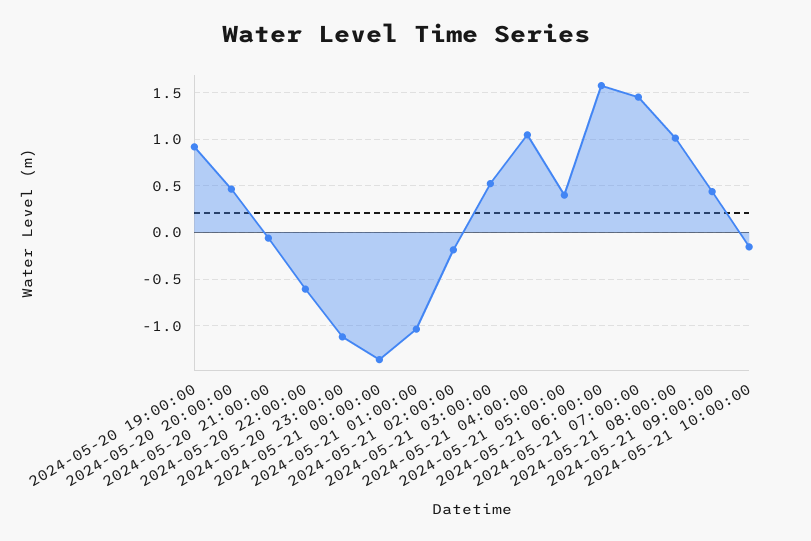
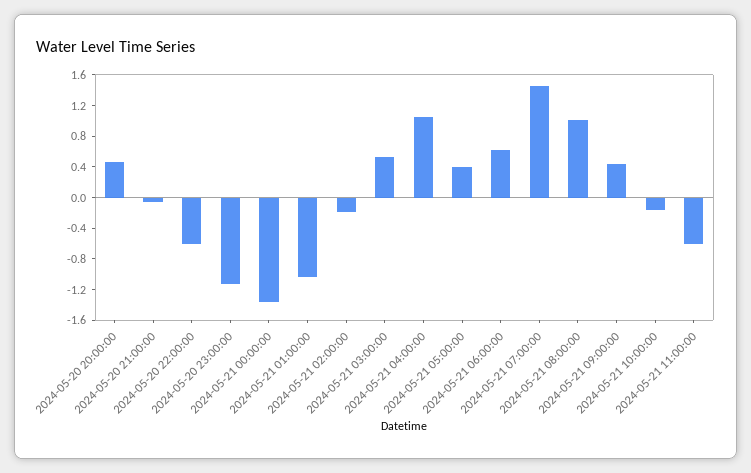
2024-05-20 19:00:00: 0.9 -> none
2024-05-21 06:00:00: 1.6 -> 0.6
2024-05-21 11:00:00: none -> -0.6

